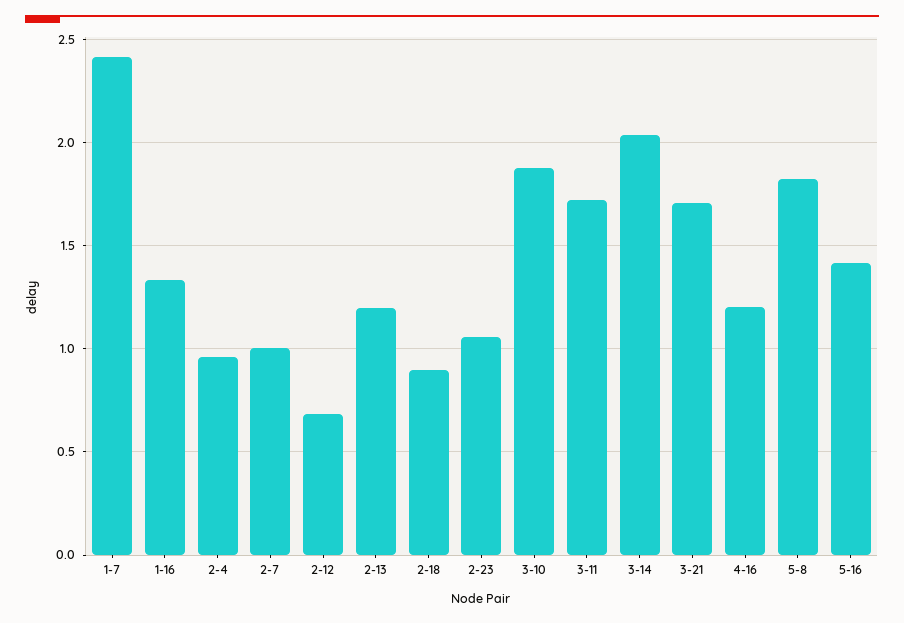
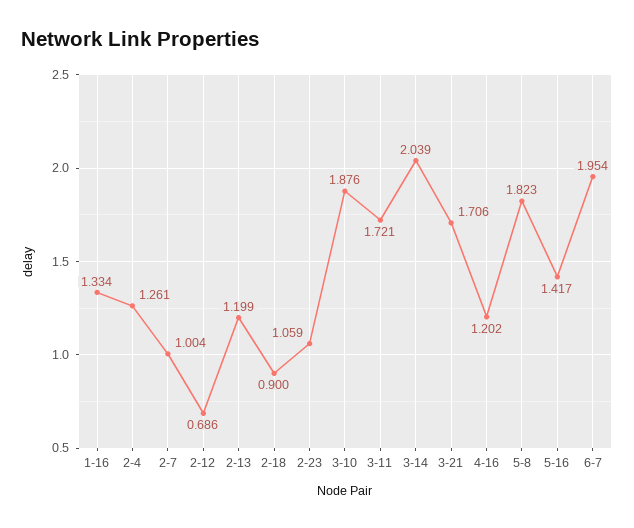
1-7: 2.4 -> none
2-4: 0.95 -> 1.261
6-7: none -> 1.954

